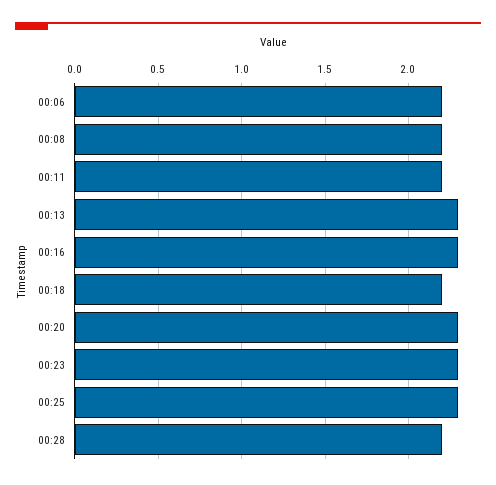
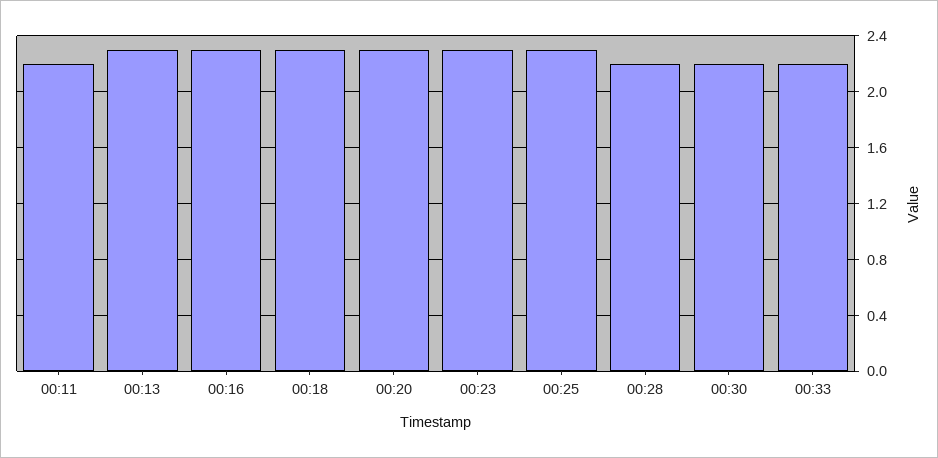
00:06: 2.2 -> none
00:08: 2.2 -> none
00:18: 2.2 -> 2.3
00:30: none -> 2.2
00:33: none -> 2.2

